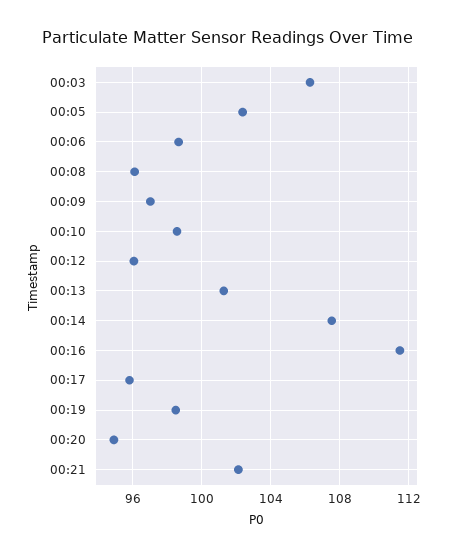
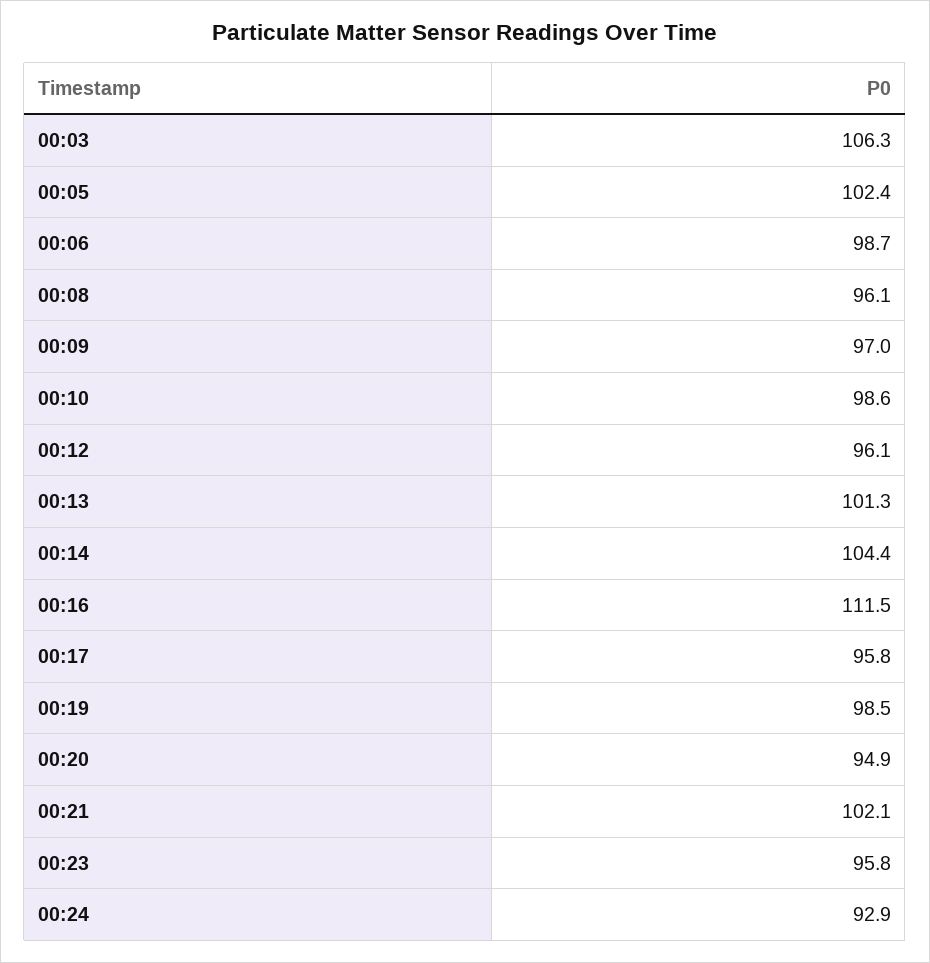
00:14: 107.5 -> 104.4
00:23: none -> 95.8
00:24: none -> 92.9

